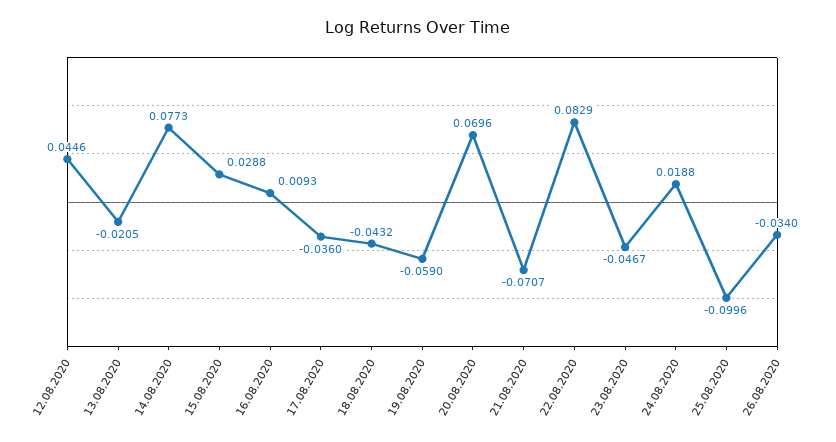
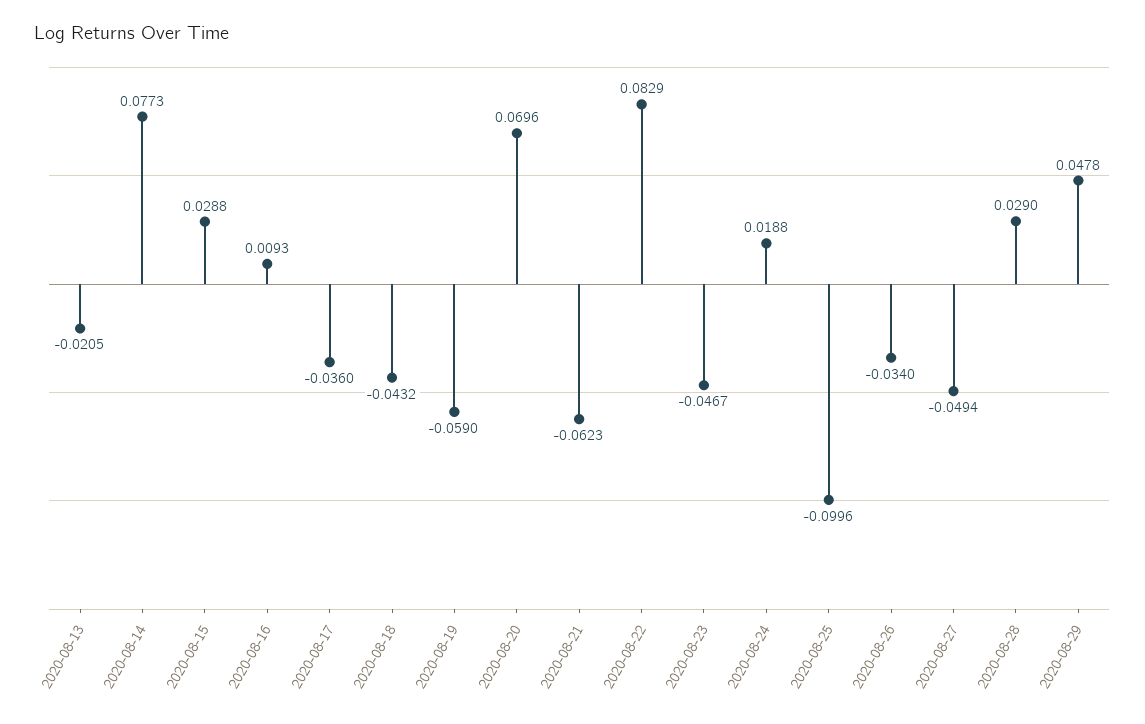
12.08.2020: 0.0446 -> none
21.08.2020: -0.0707 -> -0.0623
2020-08-27: none -> -0.0494
2020-08-28: none -> 0.029
2020-08-29: none -> 0.0478

